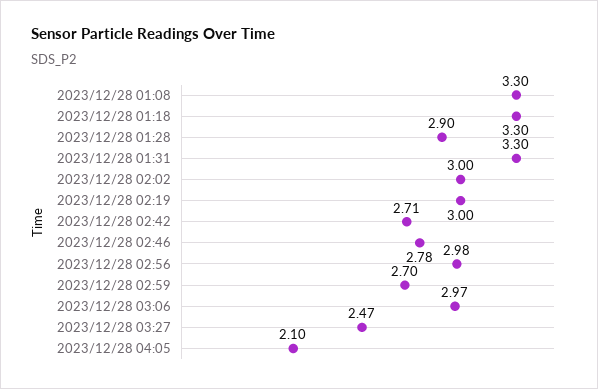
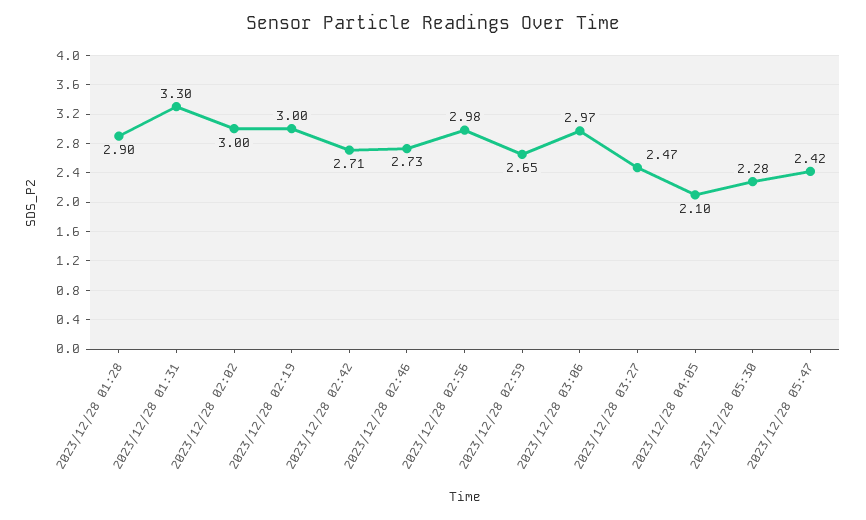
2023/12/28 01:08: 3.3 -> none
2023/12/28 01:18: 3.3 -> none
2023/12/28 02:46: 2.78 -> 2.73
2023/12/28 02:59: 2.7 -> 2.65
2023/12/28 05:30: none -> 2.28
2023/12/28 05:47: none -> 2.42

